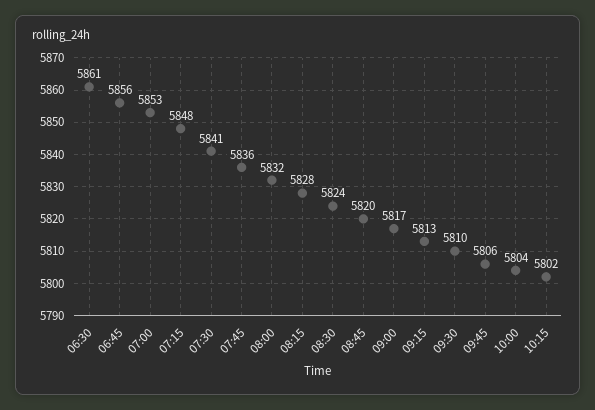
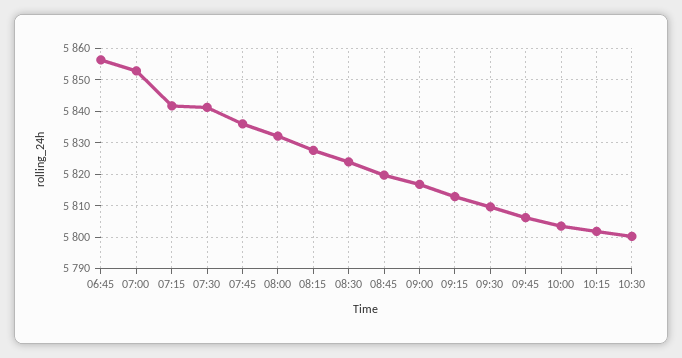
06:30: 5861 -> none
07:15: 5848 -> 5842
10:30: none -> 5800

